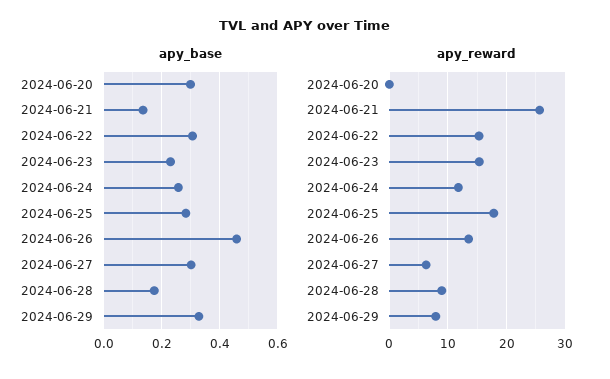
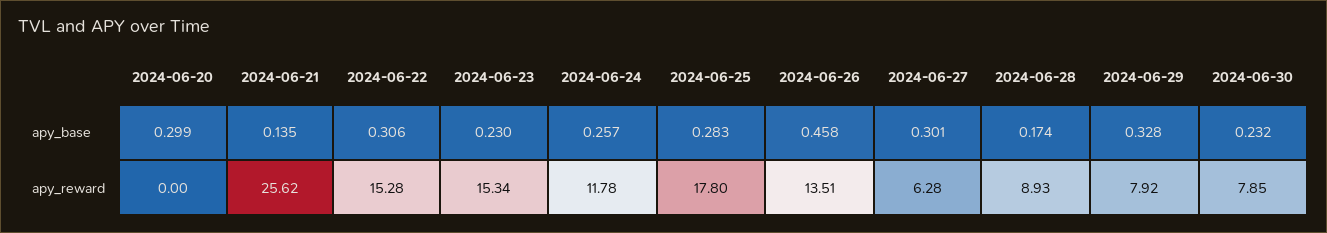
apy_base, 2024-06-30: none -> 0.232
apy_reward, 2024-06-30: none -> 7.85

